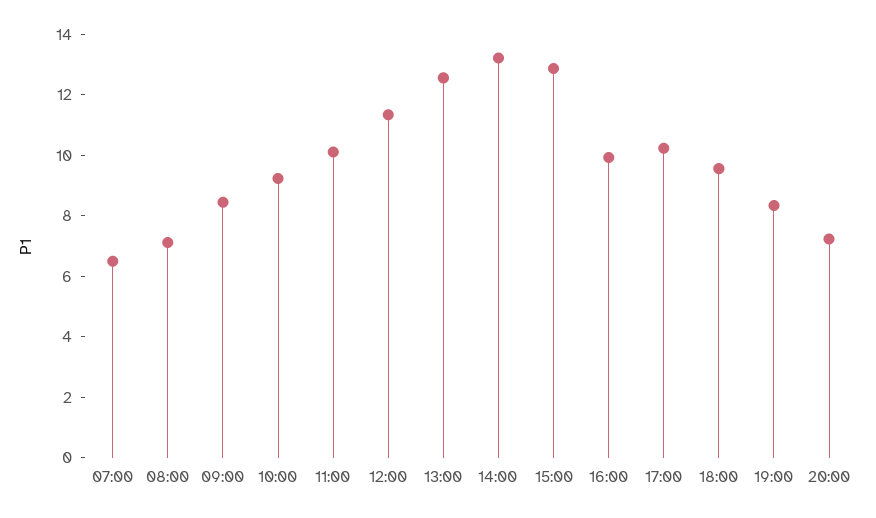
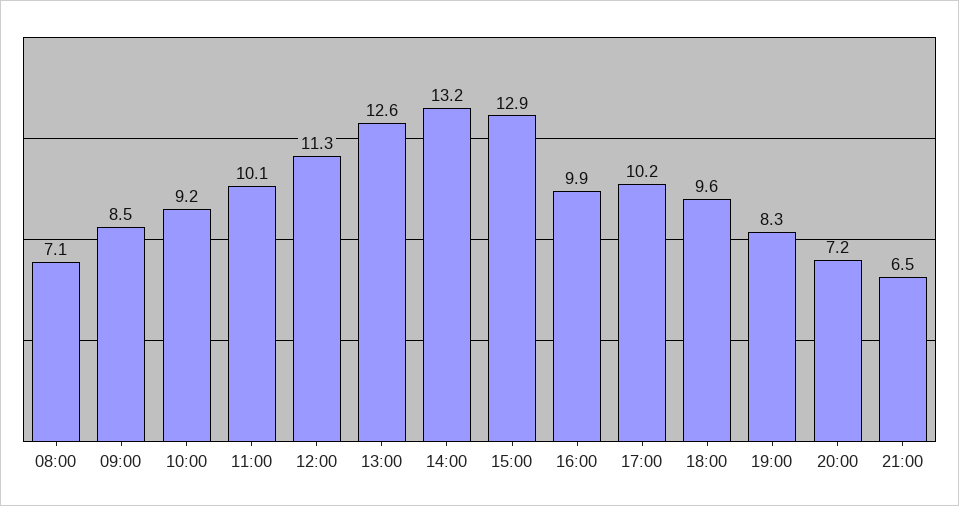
07:00: 6.5 -> none
21:00: none -> 6.5

